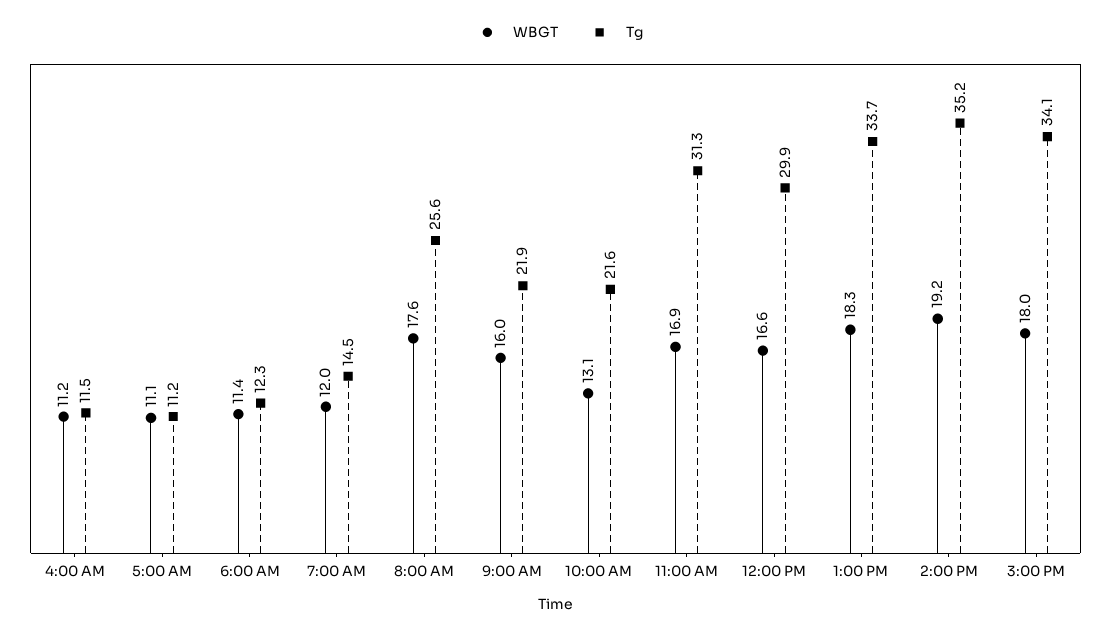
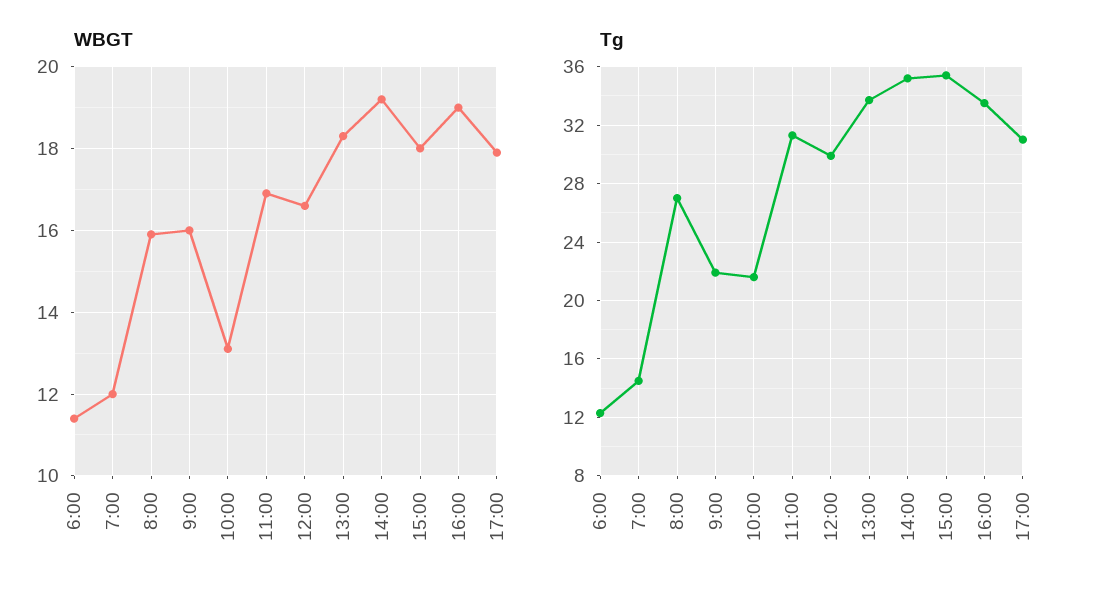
WBGT, 4:00 AM: 11.2 -> none
Tg, 4:00 AM: 11.5 -> none
WBGT, 5:00 AM: 11.1 -> none
Tg, 5:00 AM: 11.2 -> none
WBGT, 8:00 AM: 17.6 -> 16
Tg, 8:00 AM: 25.6 -> 27
Tg, 3:00 PM: 34.1 -> 35.5
WBGT, 16:00: none -> 19
WBGT, 17:00: none -> 18
Tg, 16:00: none -> 33.5
Tg, 17:00: none -> 31

